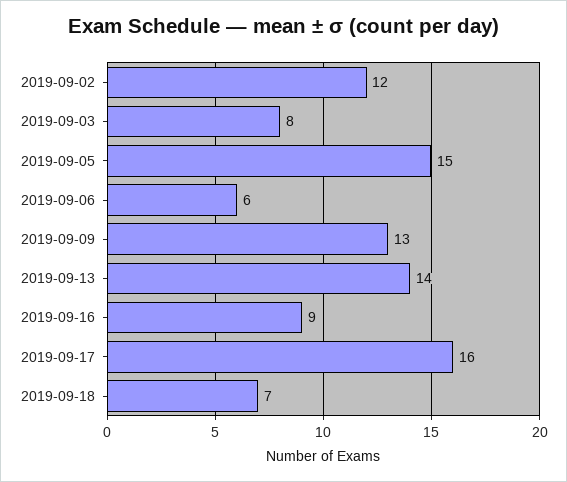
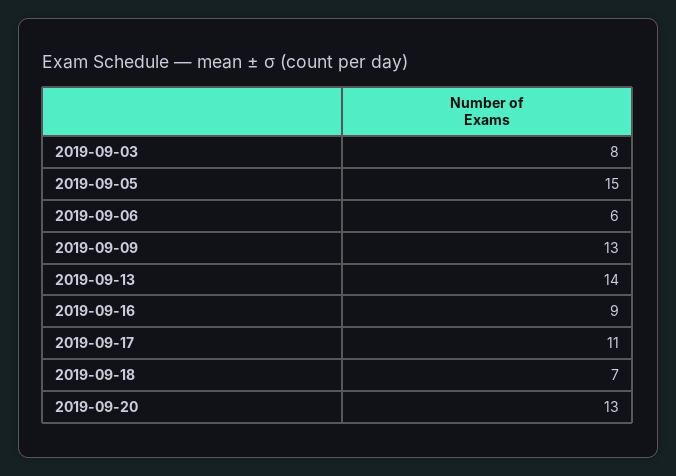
2019-09-02: 12 -> none
2019-09-17: 16 -> 11
2019-09-20: none -> 13

